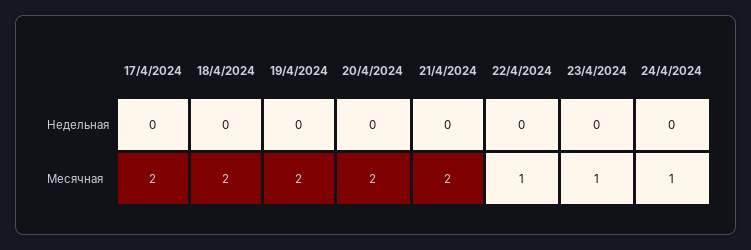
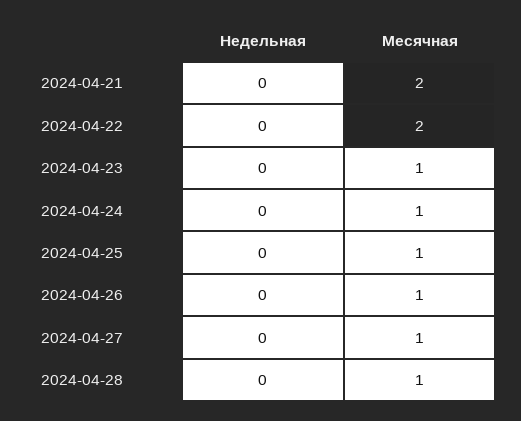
17/4/2024, Недельная: 0 -> none
18/4/2024, Недельная: 0 -> none
19/4/2024, Недельная: 0 -> none
20/4/2024, Недельная: 0 -> none
17/4/2024, Месячная: 2 -> none
18/4/2024, Месячная: 2 -> none
19/4/2024, Месячная: 2 -> none
20/4/2024, Месячная: 2 -> none
22/4/2024, Месячная: 1 -> 2
2024-04-25, Недельная: none -> 0
2024-04-25, Месячная: none -> 1
2024-04-26, Недельная: none -> 0
2024-04-26, Месячная: none -> 1
2024-04-27, Недельная: none -> 0
2024-04-27, Месячная: none -> 1
2024-04-28, Недельная: none -> 0
2024-04-28, Месячная: none -> 1

